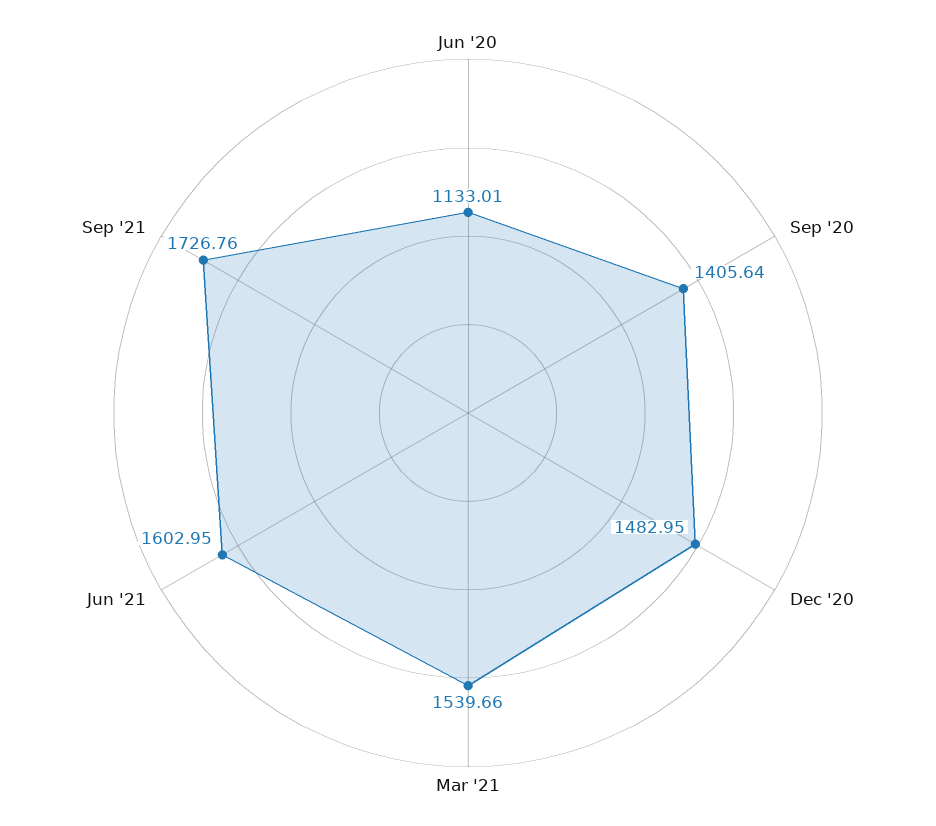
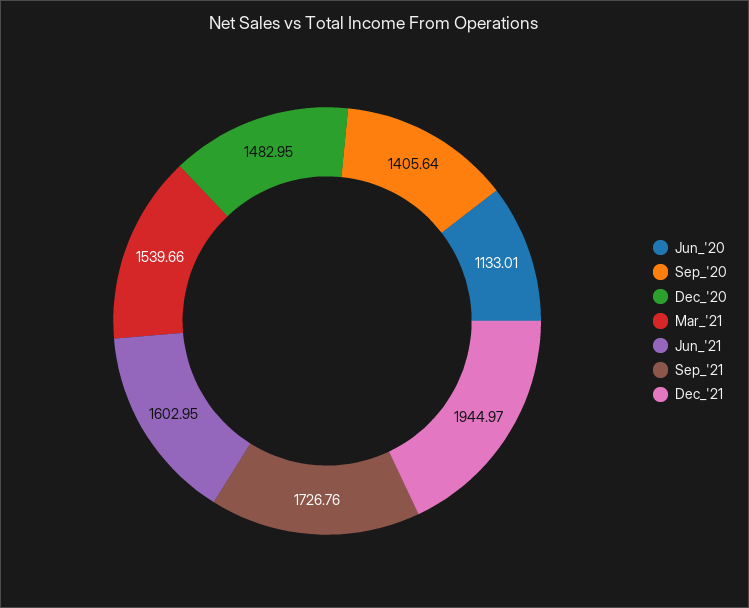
Dec_'21: none -> 1944.97

